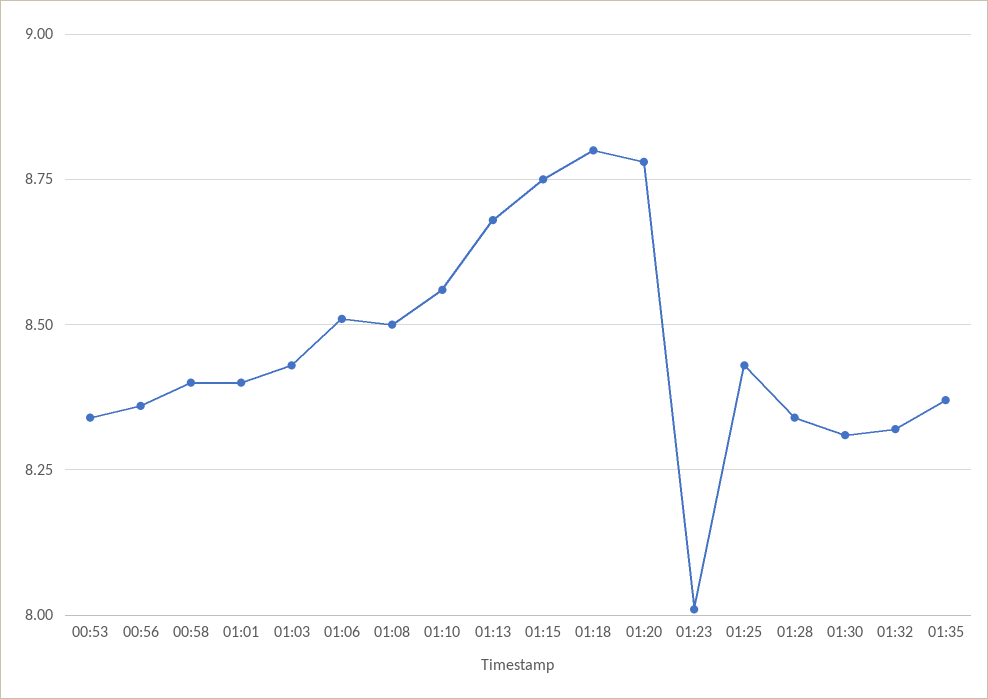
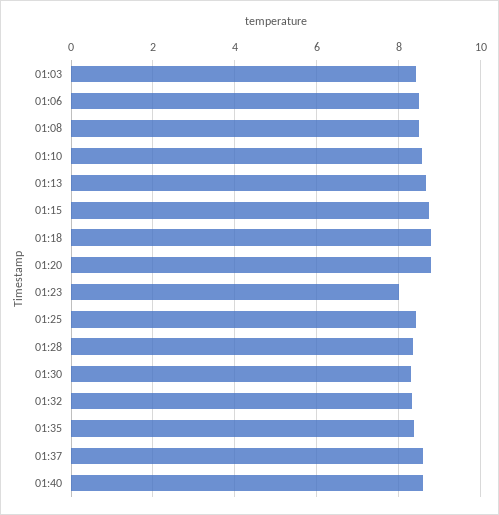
00:53: 8.35 -> none
00:56: 8.35 -> none
00:58: 8.4 -> none
01:01: 8.4 -> none
01:37: none -> 8.6
01:40: none -> 8.6

